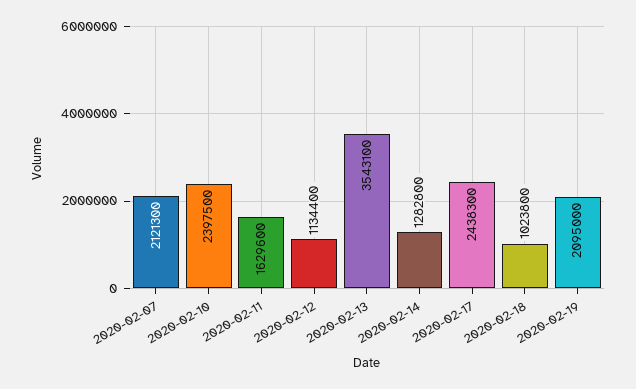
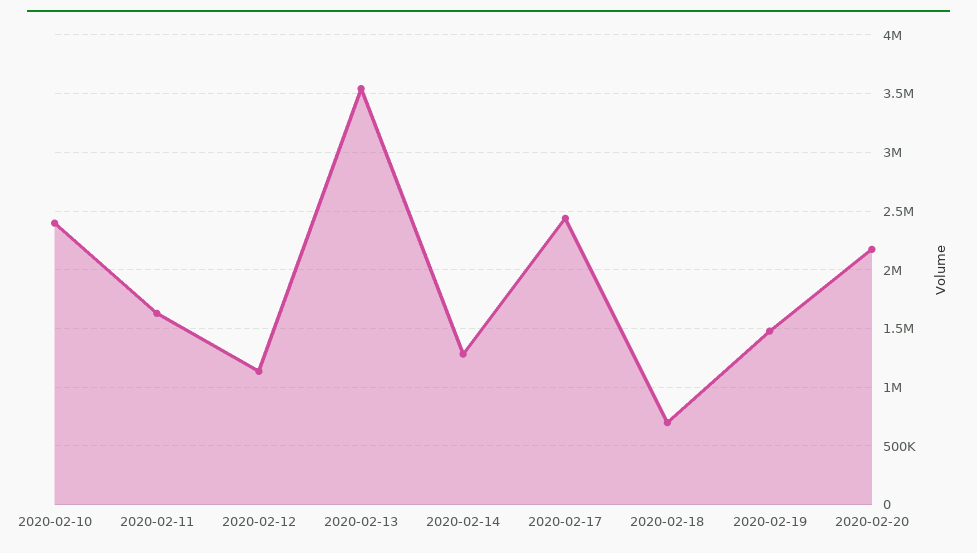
2020-02-07: 2121300 -> none
2020-02-18: 1023800 -> 700000
2020-02-19: 2095000 -> 1500000
2020-02-20: none -> 2200000

